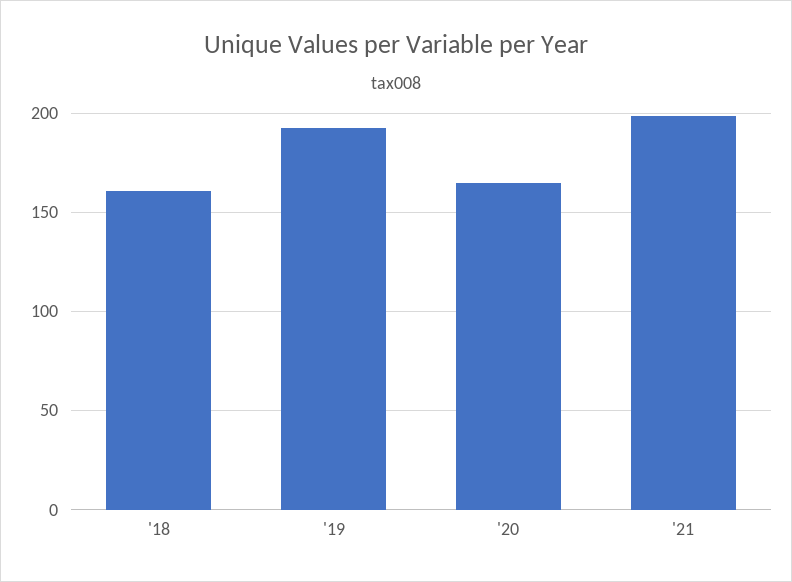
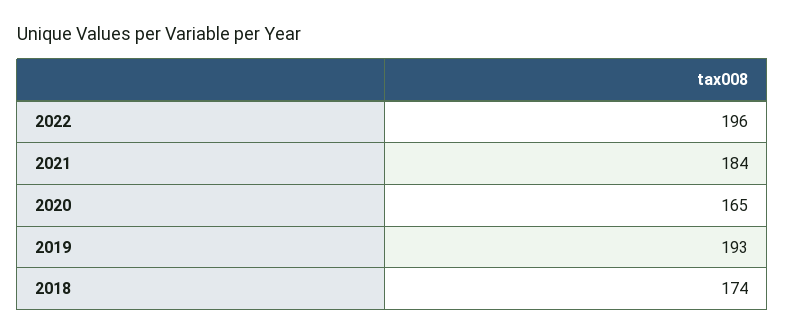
'18: 160 -> 174
'21: 200 -> 184
2022: none -> 196

